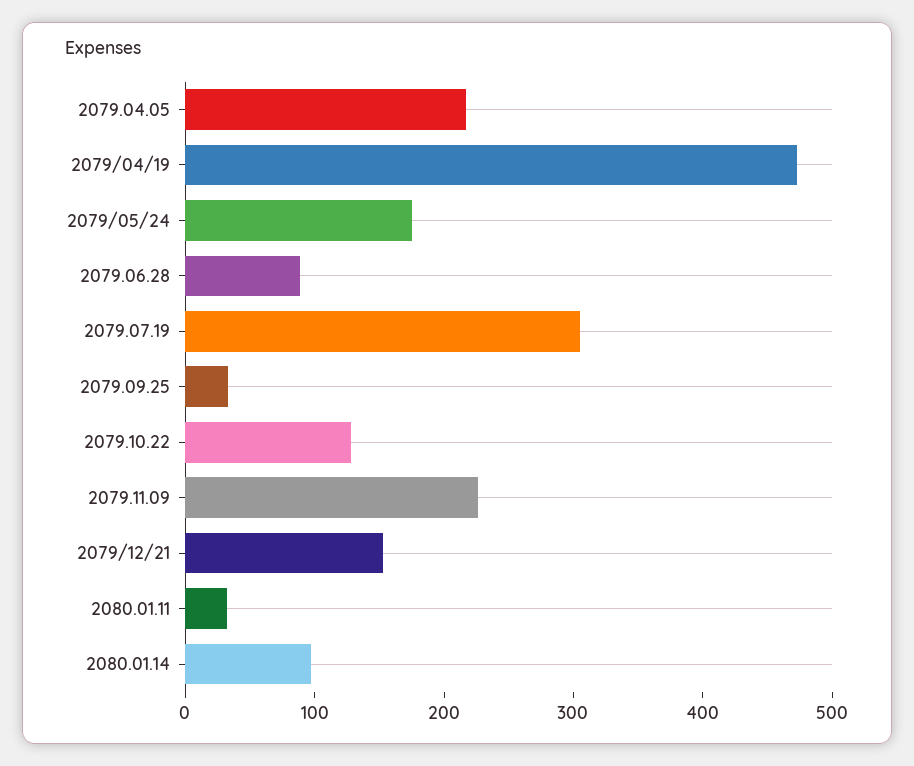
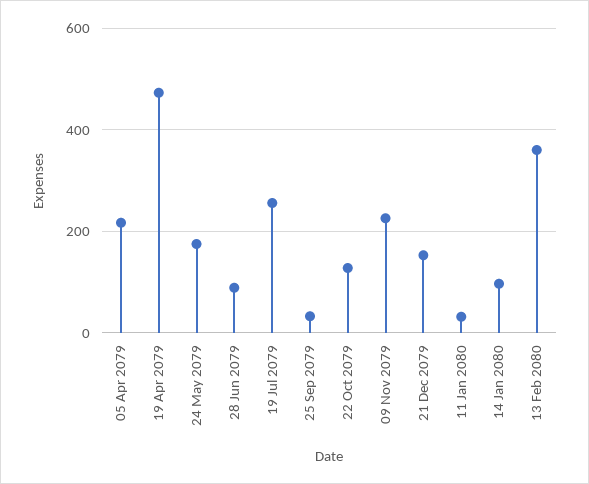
2079.07.19: 300 -> 260
13 Feb 2080: none -> 360

